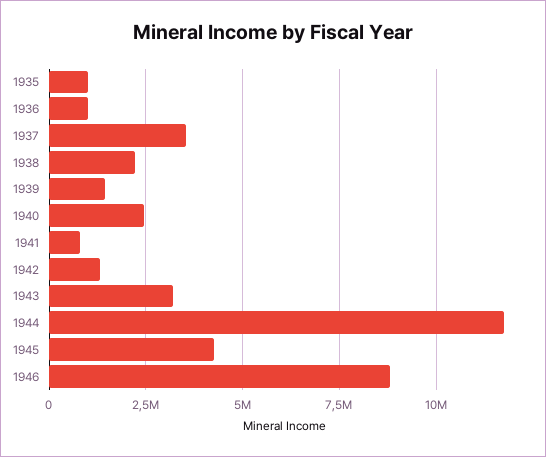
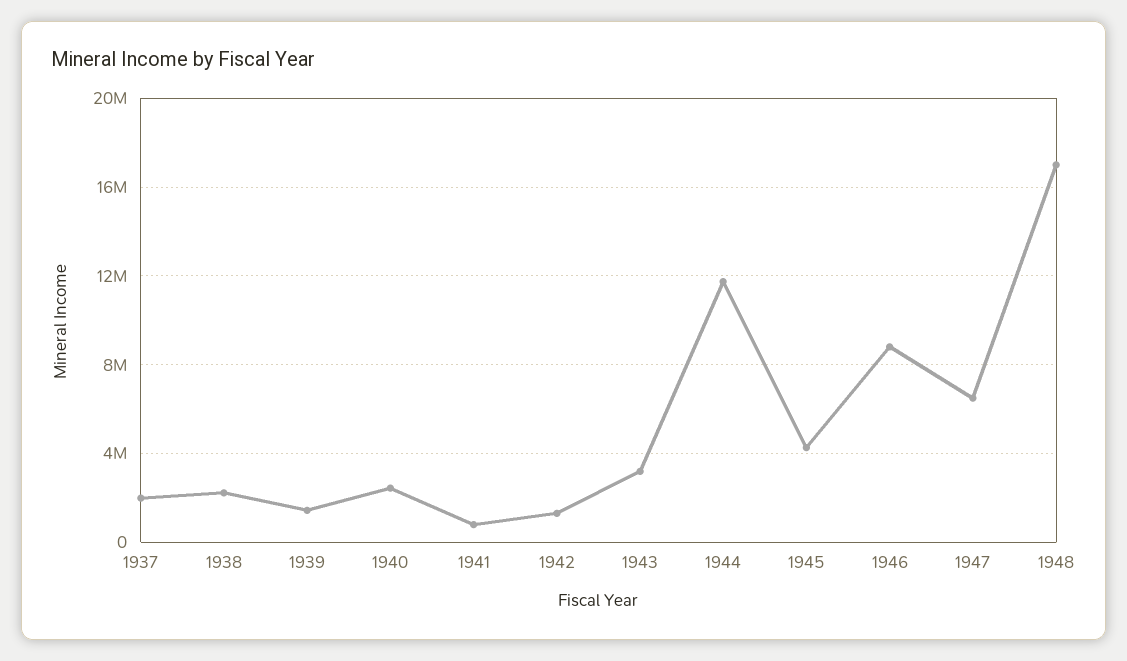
1935: 1000000 -> none
1936: 1000000 -> none
1937: 3500000 -> 2000000
1947: none -> 6500000
1948: none -> 17000000

